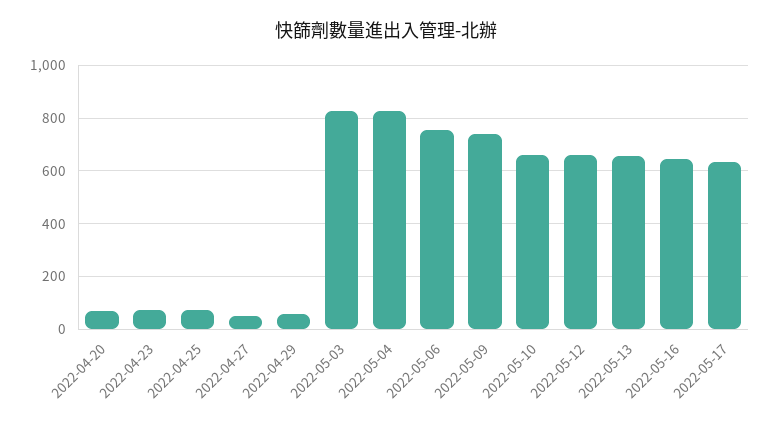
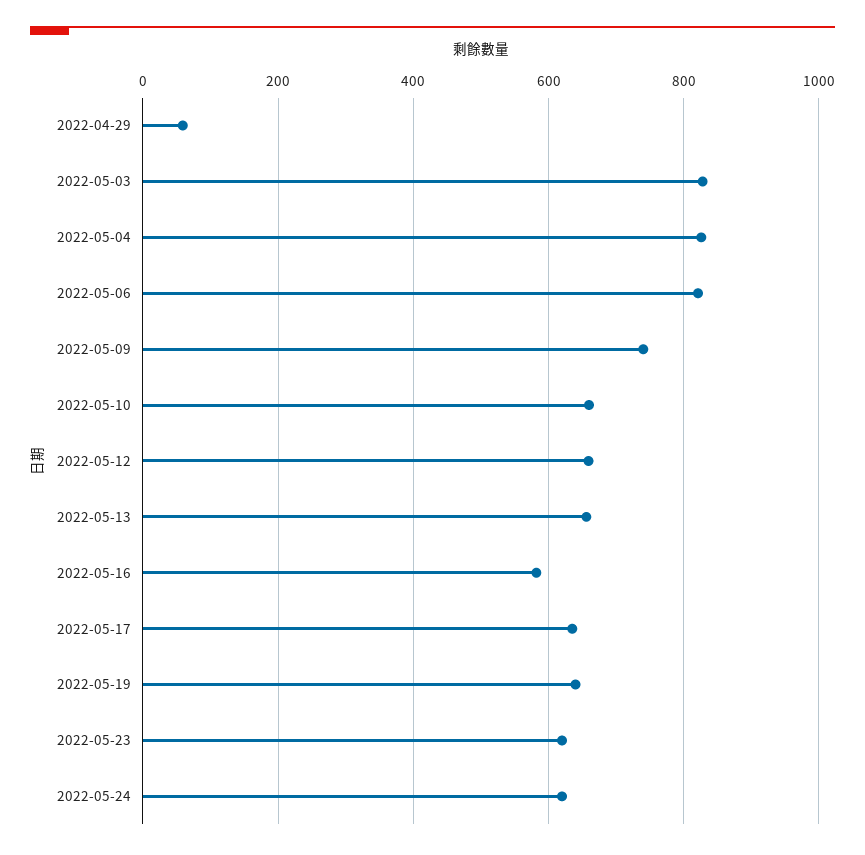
2022-04-20: 75 -> none
2022-04-23: 75 -> none
2022-04-25: 75 -> none
2022-04-27: 50 -> none
2022-05-06: 750 -> 820
2022-05-16: 650 -> 580
2022-05-19: none -> 640
2022-05-23: none -> 620
2022-05-24: none -> 620

